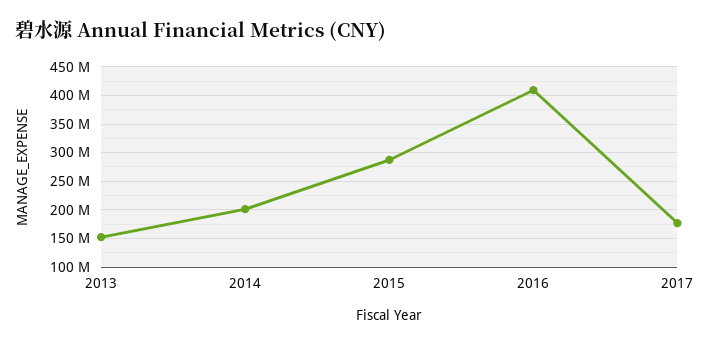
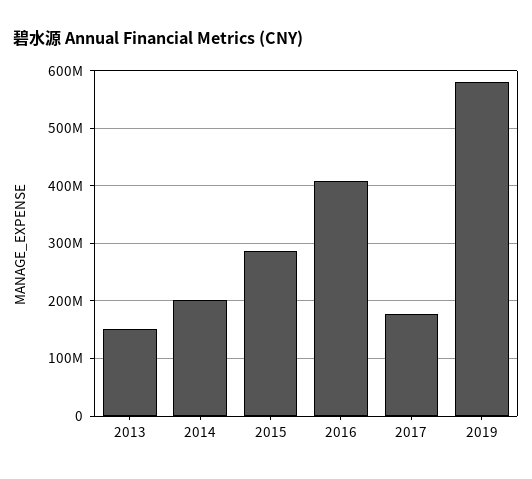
2019: none -> 580000000

